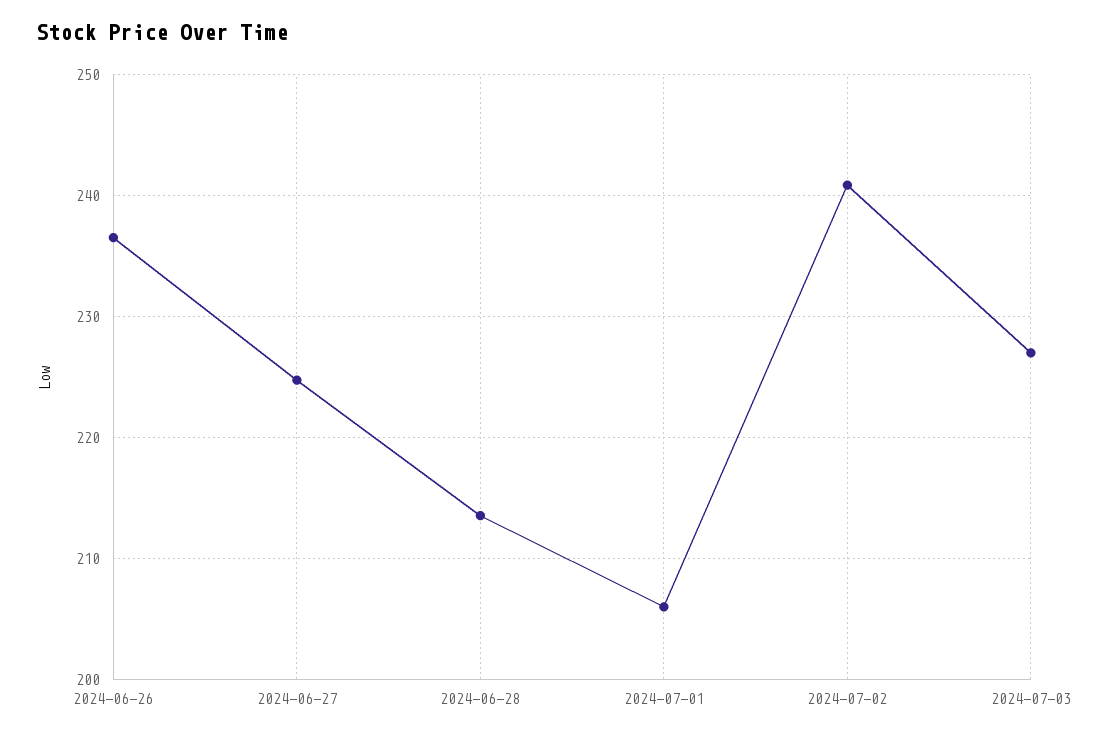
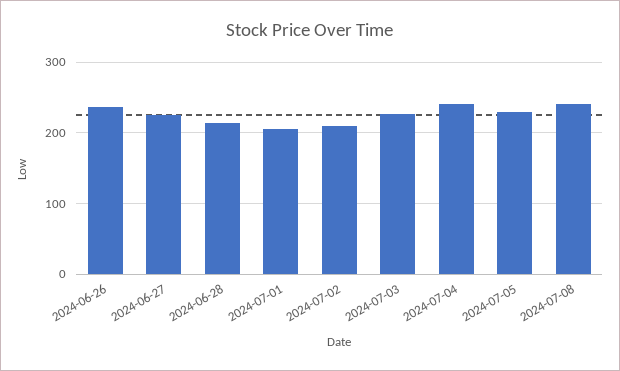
2024-07-02: 241 -> 210
2024-07-04: none -> 240
2024-07-05: none -> 230
2024-07-08: none -> 240

